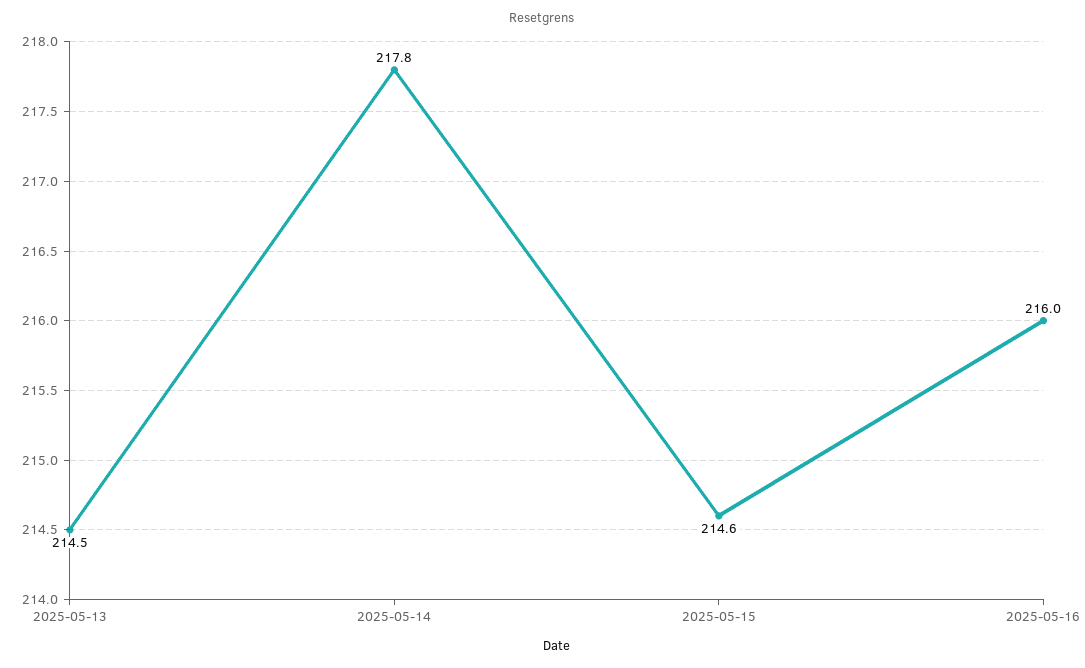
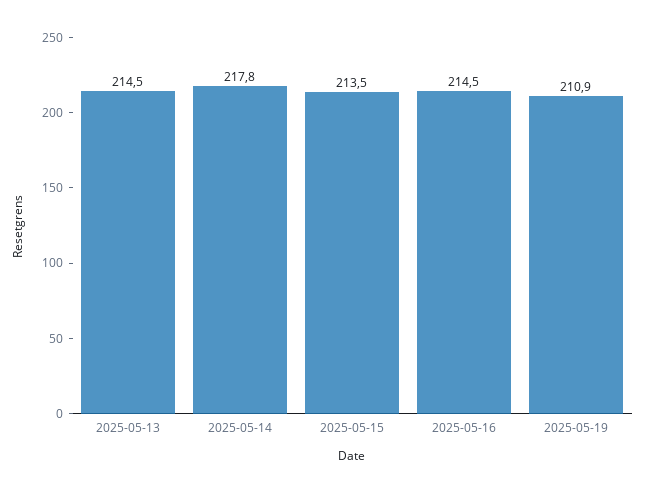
2025-05-15: 214.6 -> 213.5
2025-05-16: 216 -> 214.5
2025-05-19: none -> 210.9

